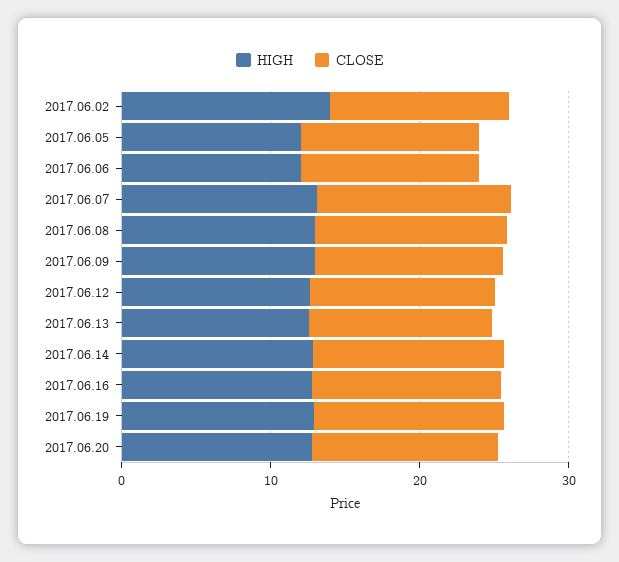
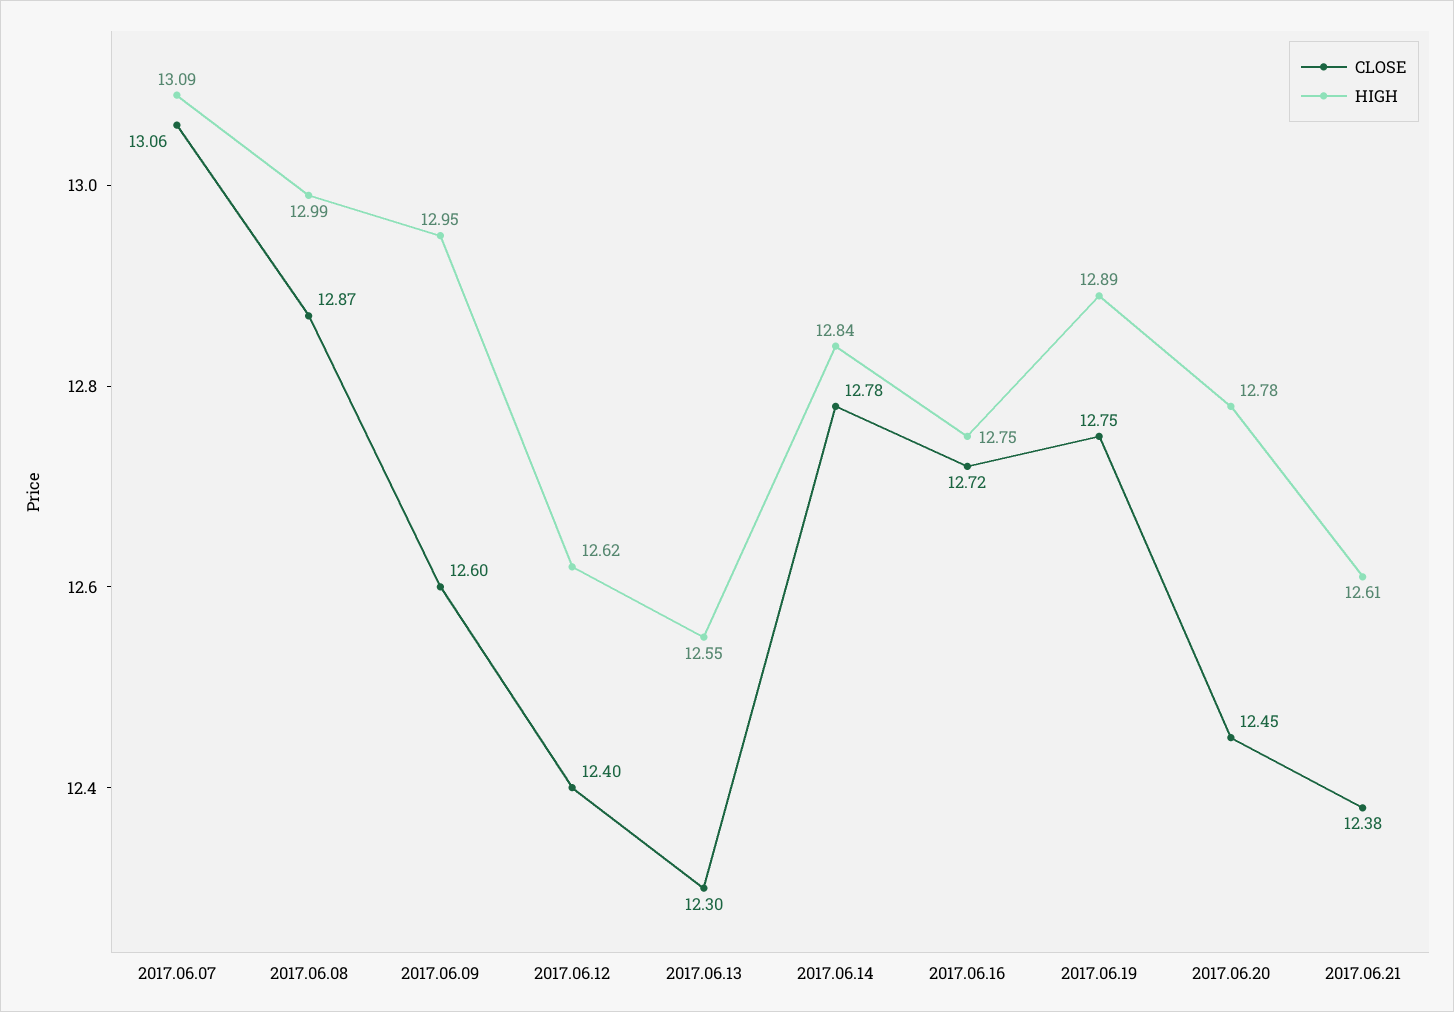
HIGH, 2017.06.02: 14 -> none
CLOSE, 2017.06.02: 12 -> none
HIGH, 2017.06.05: 12 -> none
CLOSE, 2017.06.05: 12 -> none
HIGH, 2017.06.06: 12 -> none
CLOSE, 2017.06.06: 12 -> none
CLOSE, 2017.06.21: none -> 12.38
HIGH, 2017.06.21: none -> 12.61

